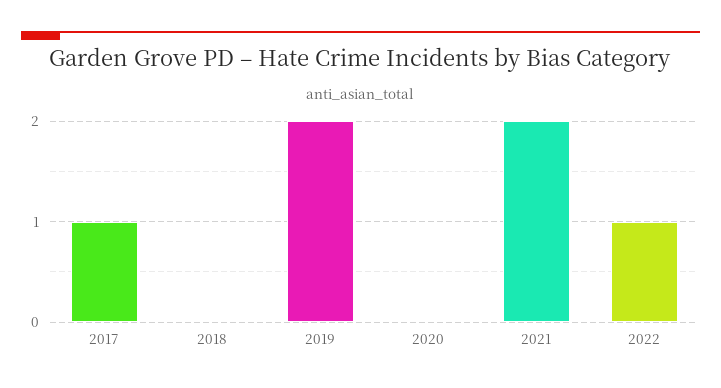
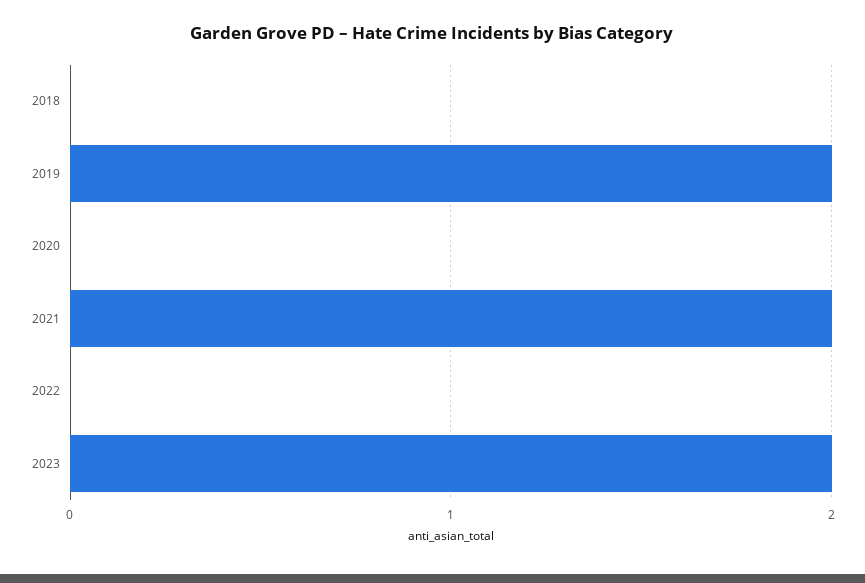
2017: 1 -> none
2022: 1 -> 0
2023: none -> 2

